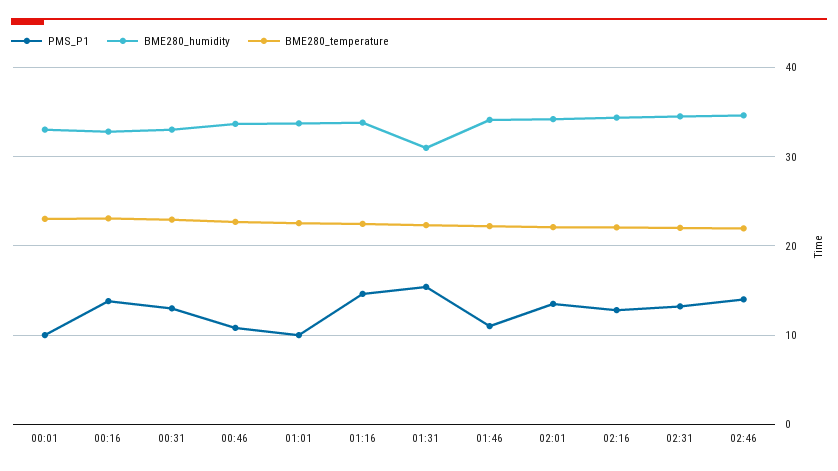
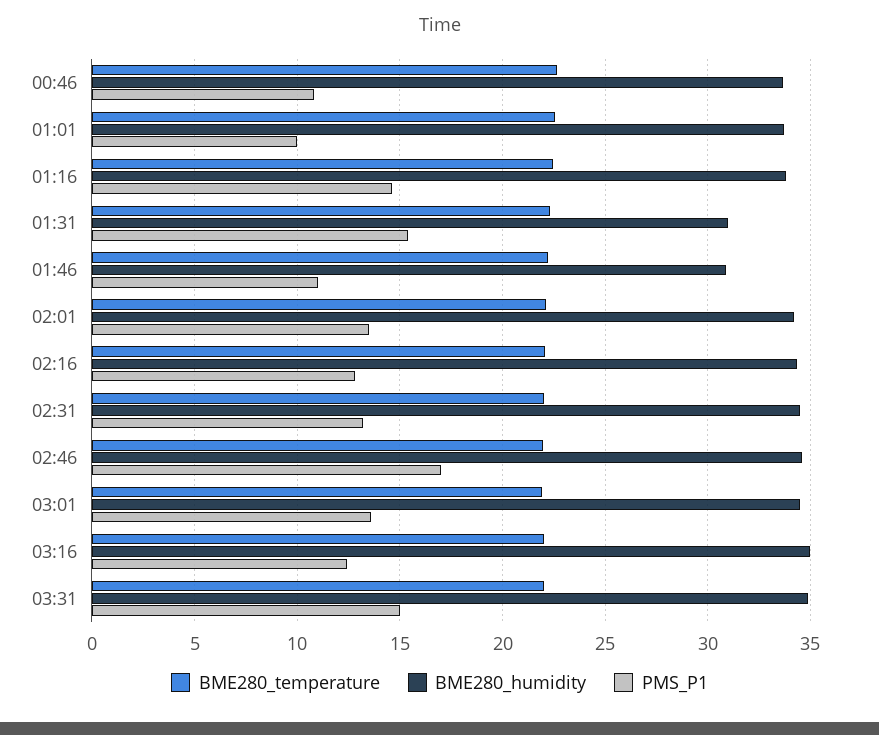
PMS_P1, 00:01: 10 -> none
BME280_humidity, 00:01: 33 -> none
BME280_temperature, 00:01: 23 -> none
PMS_P1, 00:16: 14 -> none
BME280_humidity, 00:16: 33 -> none
BME280_temperature, 00:16: 23 -> none
PMS_P1, 00:31: 13 -> none
BME280_humidity, 00:31: 33 -> none
BME280_temperature, 00:31: 23 -> none
BME280_humidity, 01:46: 34 -> 31
PMS_P1, 02:46: 14 -> 17
BME280_temperature, 03:01: none -> 22
BME280_humidity, 03:01: none -> 34.5
PMS_P1, 03:01: none -> 13.5
BME280_temperature, 03:16: none -> 22
BME280_humidity, 03:16: none -> 35
PMS_P1, 03:16: none -> 12.5
BME280_temperature, 03:31: none -> 22
BME280_humidity, 03:31: none -> 35
PMS_P1, 03:31: none -> 15

